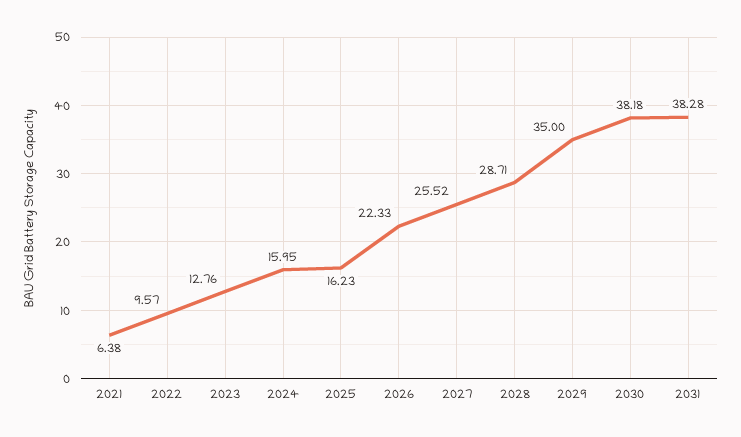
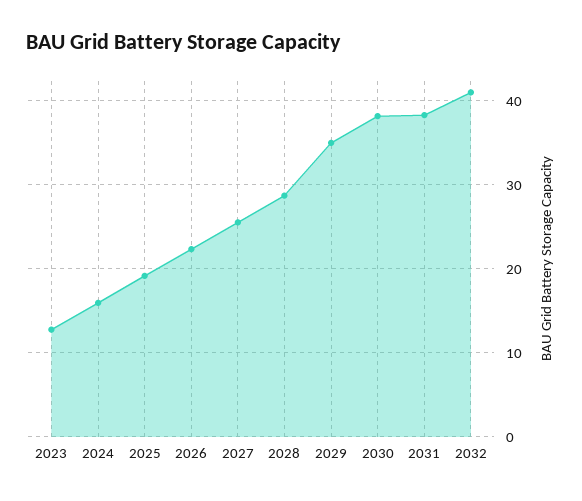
2021: 6.38 -> none
2022: 9.57 -> none
2025: 16.23 -> 19
2032: none -> 41

